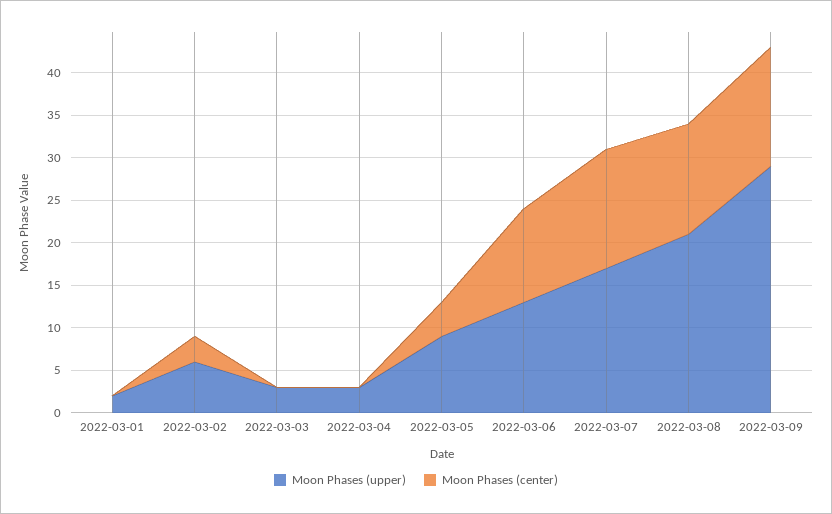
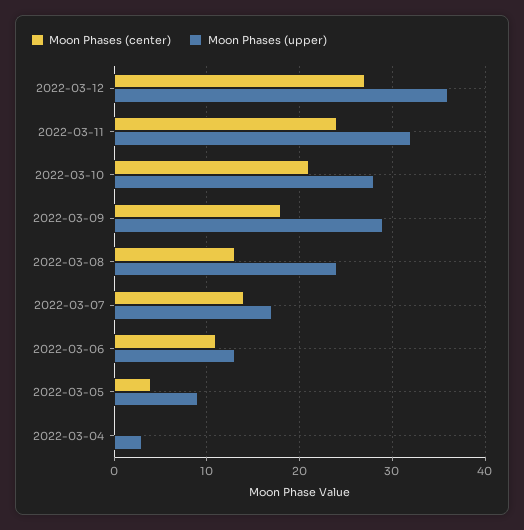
Moon Phases (upper), 2022-03-01: 2 -> none
Moon Phases (center), 2022-03-01: 0 -> none
Moon Phases (upper), 2022-03-02: 6 -> none
Moon Phases (center), 2022-03-02: 3 -> none
Moon Phases (upper), 2022-03-03: 3 -> none
Moon Phases (center), 2022-03-03: 0 -> none
Moon Phases (upper), 2022-03-08: 21 -> 24
Moon Phases (center), 2022-03-09: 14 -> 18
Moon Phases (center), 2022-03-12: none -> 27
Moon Phases (upper), 2022-03-12: none -> 36
Moon Phases (center), 2022-03-11: none -> 24
Moon Phases (upper), 2022-03-11: none -> 32
Moon Phases (center), 2022-03-10: none -> 21
Moon Phases (upper), 2022-03-10: none -> 28

